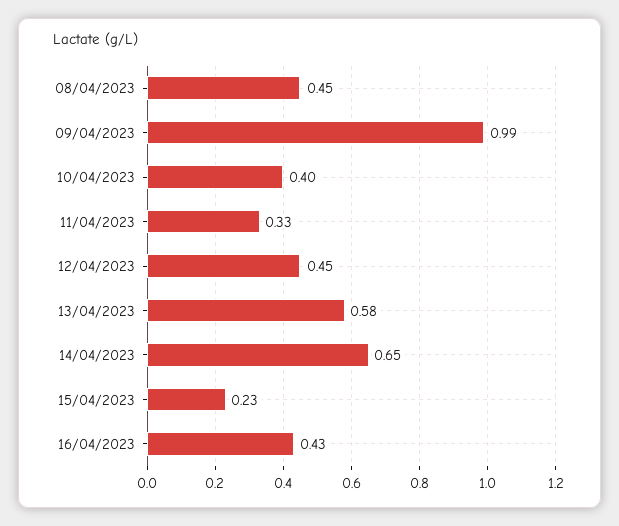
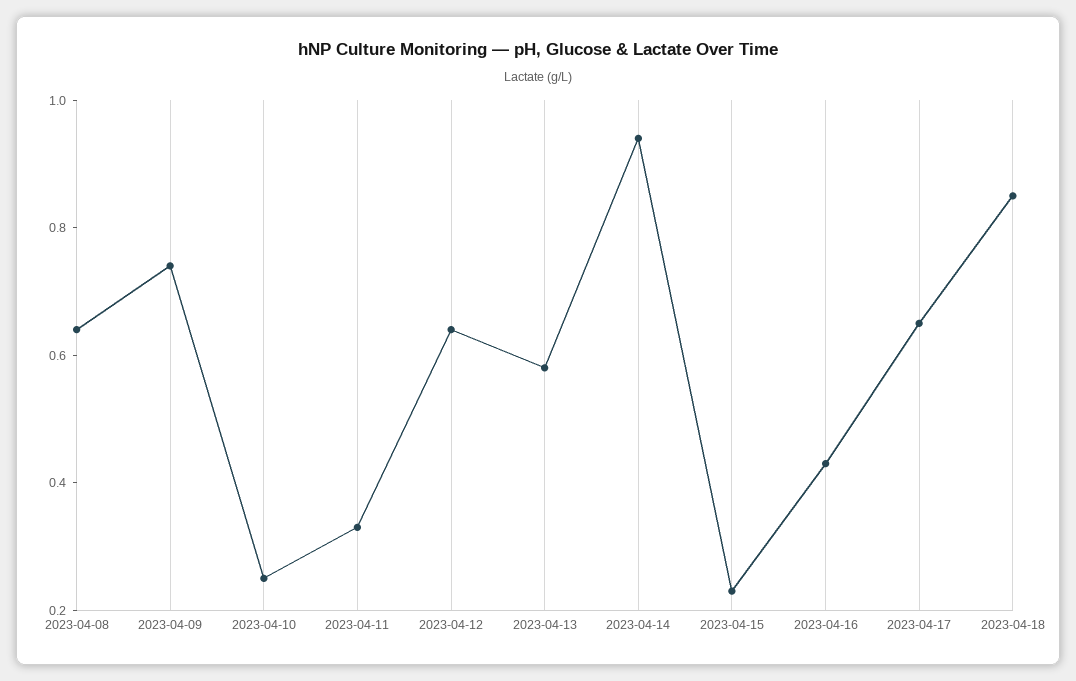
08/04/2023: 0.45 -> 0.65
09/04/2023: 0.99 -> 0.75
10/04/2023: 0.4 -> 0.25
12/04/2023: 0.45 -> 0.65
14/04/2023: 0.65 -> 0.95
2023-04-17: none -> 0.65
2023-04-18: none -> 0.85

